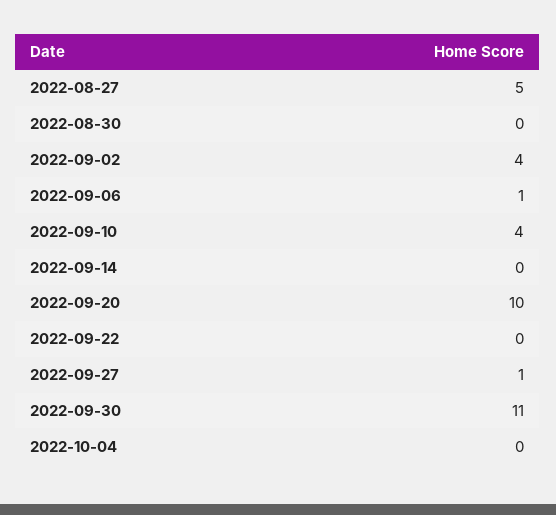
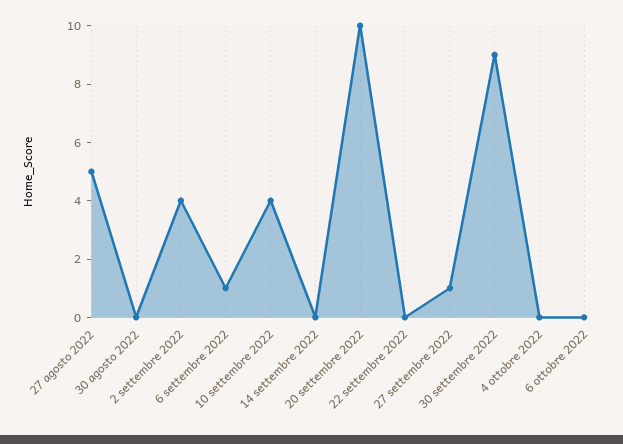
2022-09-30: 11 -> 9
6 ottobre 2022: none -> 0

